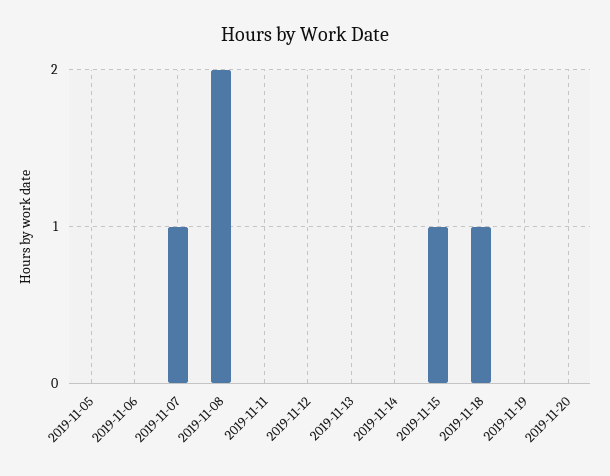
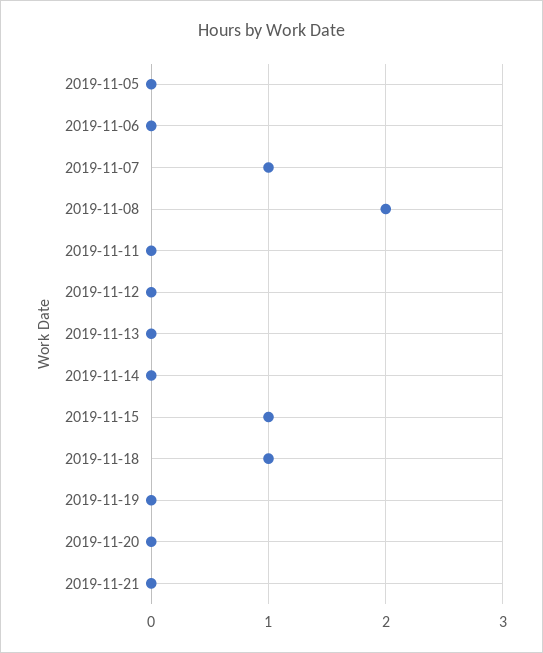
2019-11-21: none -> 0

